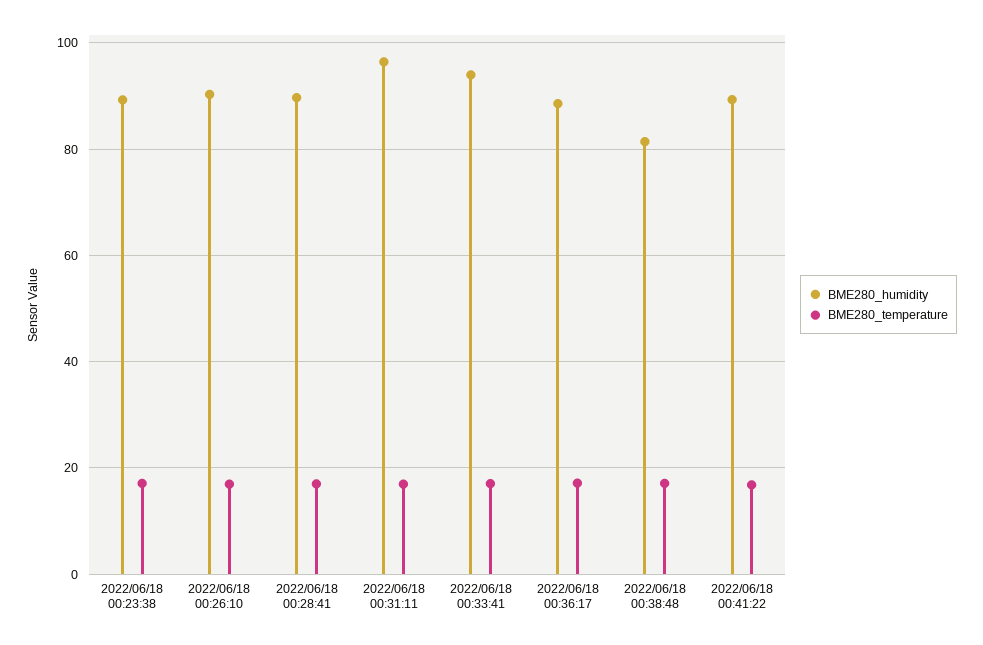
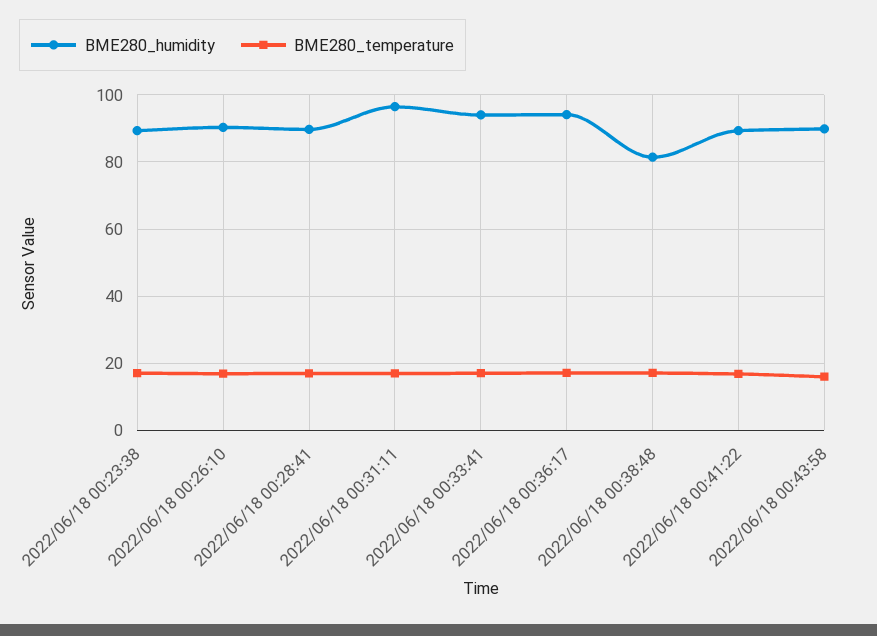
BME280_humidity, 2022/06/18 00:36:17: 88 -> 94
BME280_humidity, 2022/06/18 00:43:58: none -> 90
BME280_temperature, 2022/06/18 00:43:58: none -> 16

